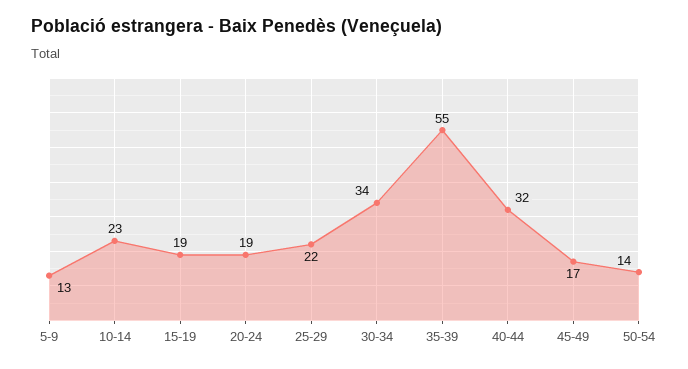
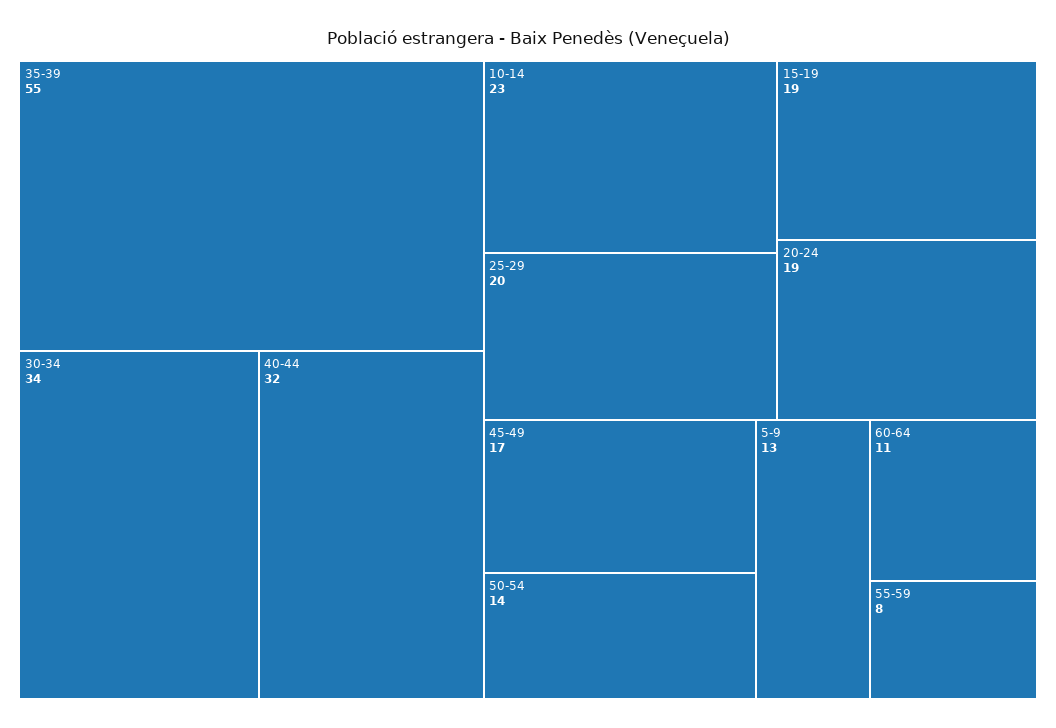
25-29: 22 -> 20
60-64: none -> 11
55-59: none -> 8

